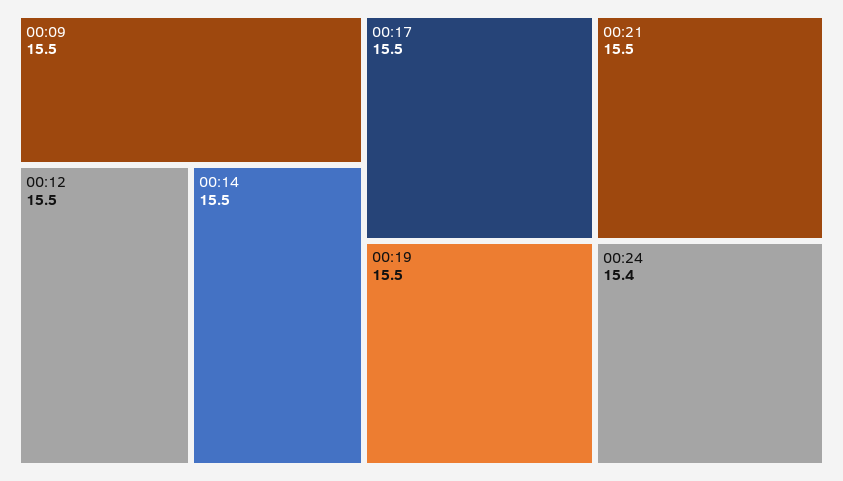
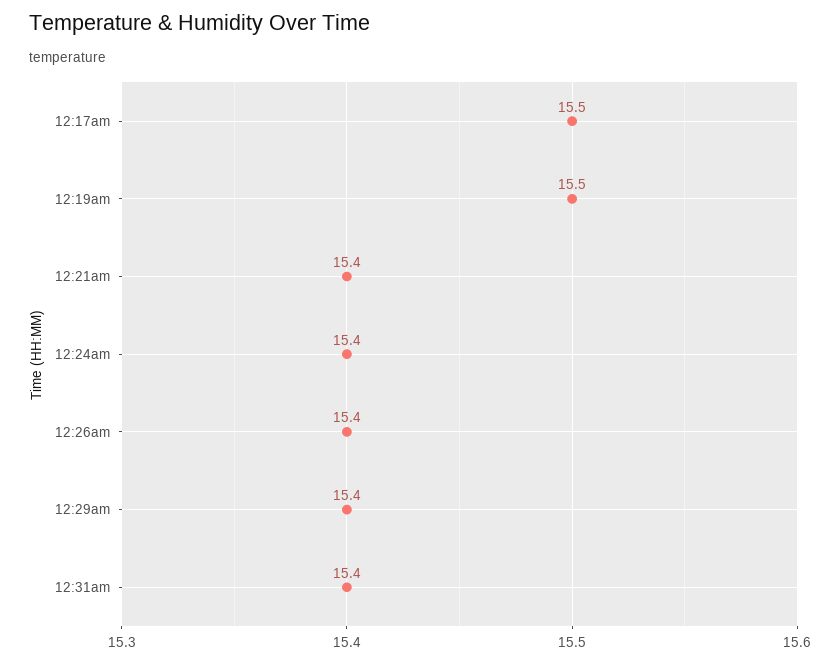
00:09: 15.5 -> none
00:12: 15.5 -> none
00:14: 15.5 -> none
00:21: 15.5 -> 15.4
12:26am: none -> 15.4
12:29am: none -> 15.4
12:31am: none -> 15.4

